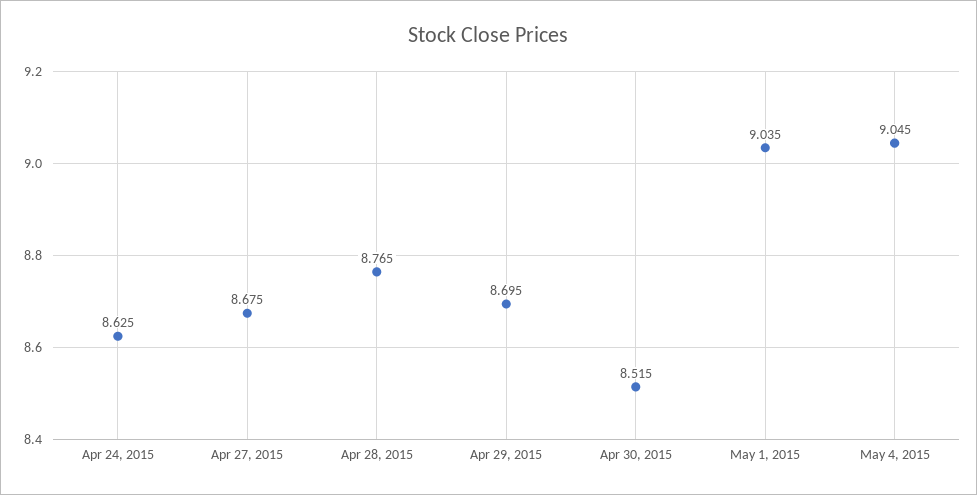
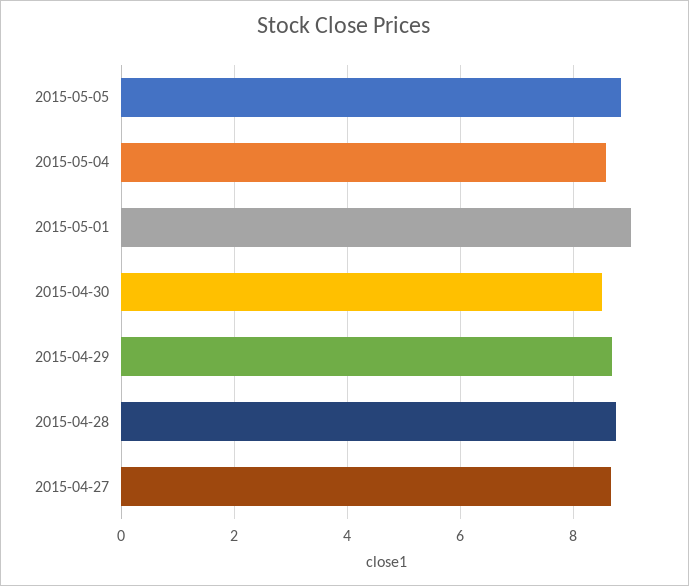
Apr 24, 2015: 8.625 -> none
May 4, 2015: 9.045 -> 8.6
2015-05-05: none -> 8.8

